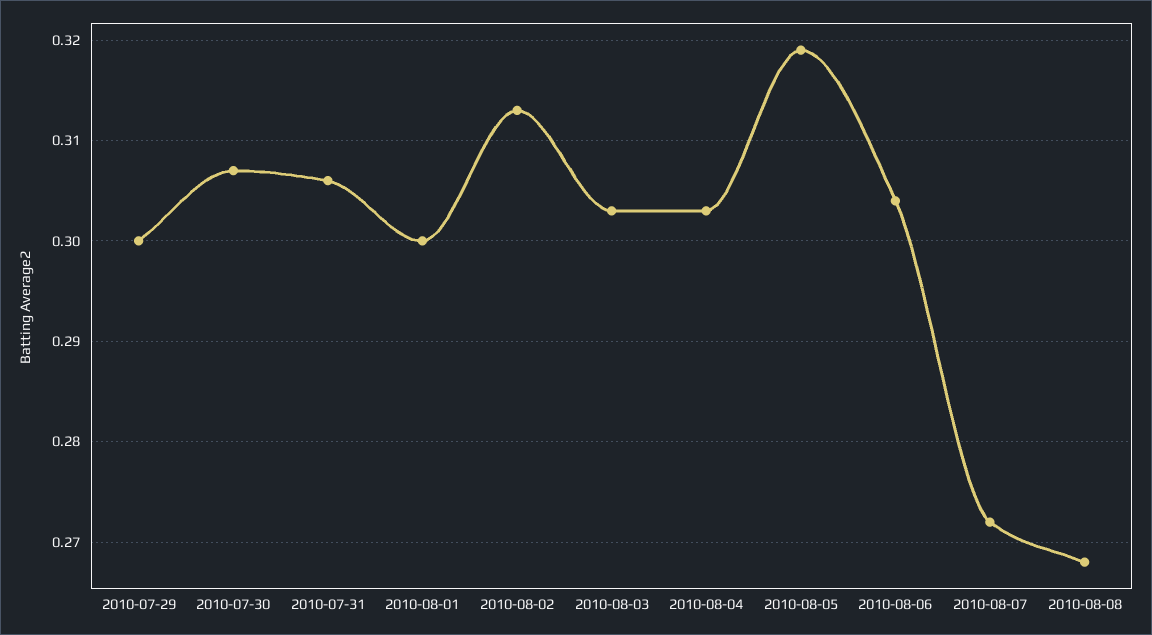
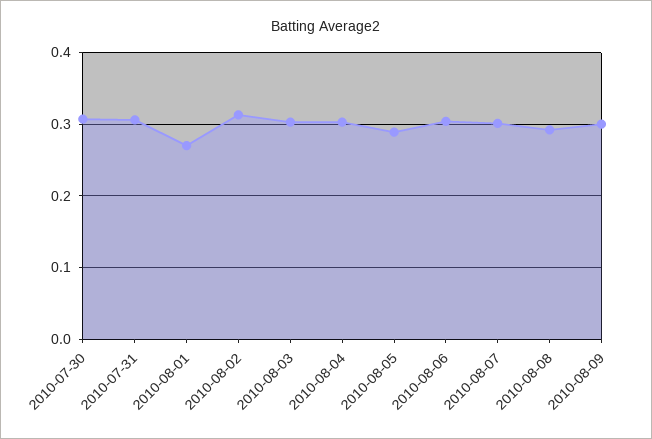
2010-07-29: 0.3 -> none
2010-08-01: 0.3 -> 0.27
2010-08-05: 0.319 -> 0.29
2010-08-07: 0.272 -> 0.3
2010-08-08: 0.268 -> 0.29
2010-08-09: none -> 0.3

